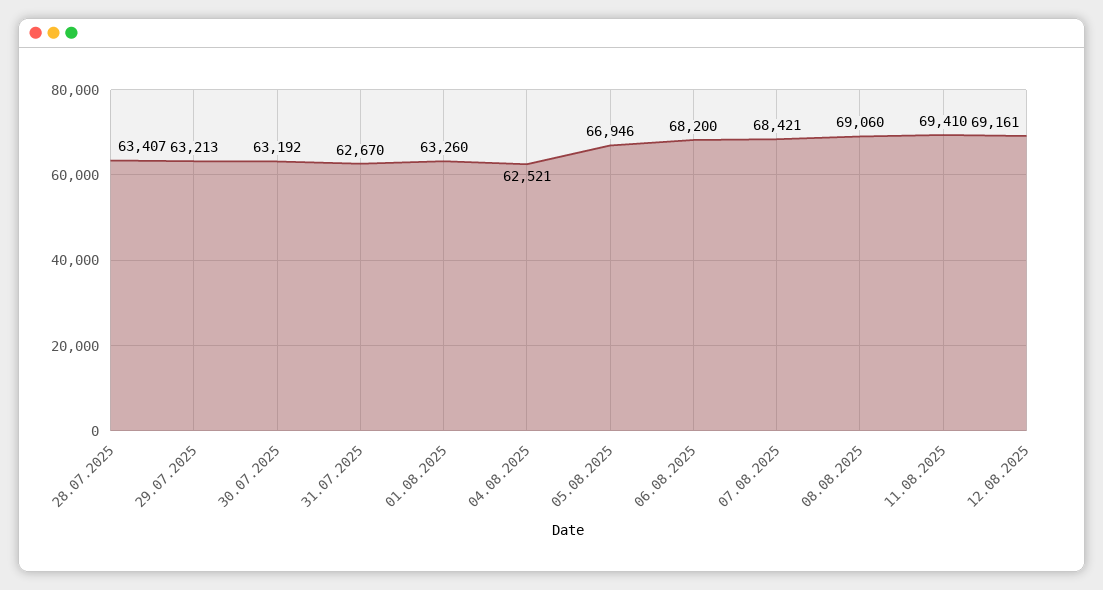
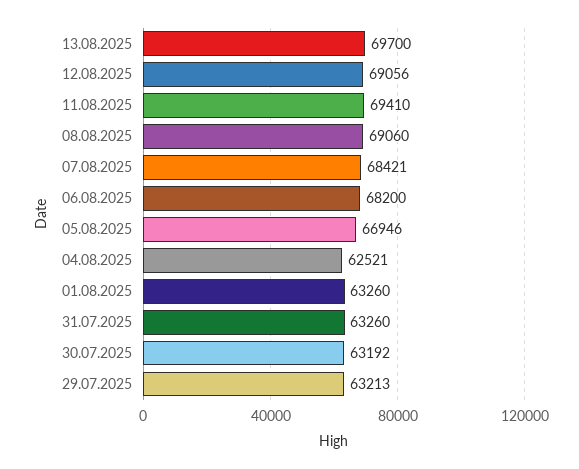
28.07.2025: 63407 -> none
31.07.2025: 62670 -> 63260
12.08.2025: 69161 -> 69056
13.08.2025: none -> 69700

